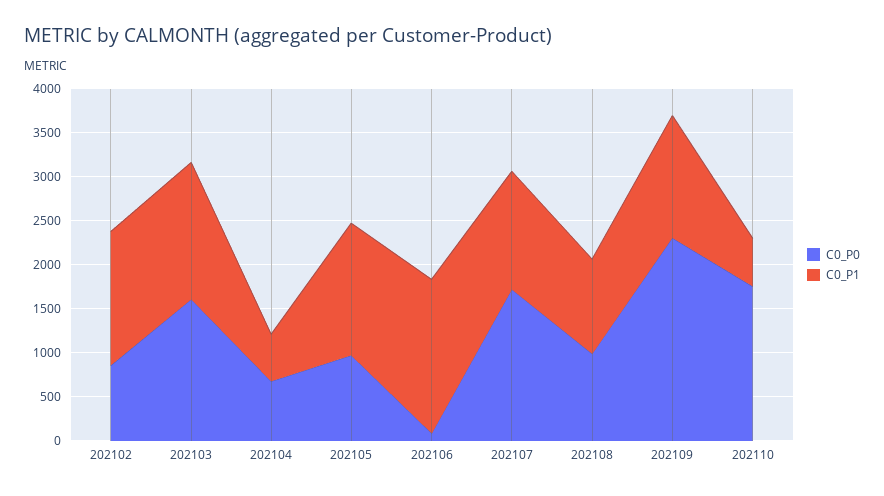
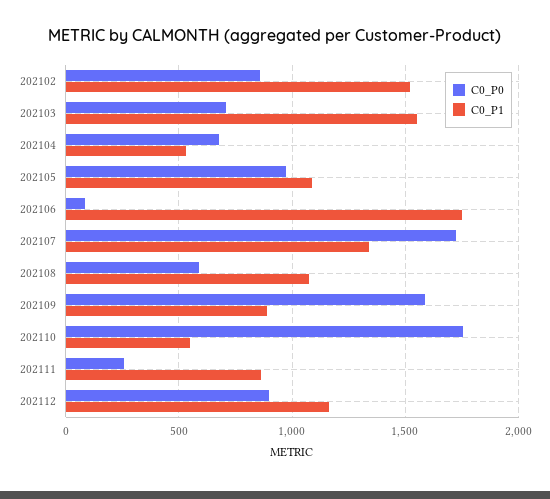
C0_P0, 202103: 1600 -> 700
C0_P1, 202105: 1500 -> 1100
C0_P0, 202108: 1000 -> 600
C0_P0, 202109: 2300 -> 1600
C0_P1, 202109: 1400 -> 900
C0_P0, 202111: none -> 250
C0_P1, 202111: none -> 850
C0_P0, 202112: none -> 900
C0_P1, 202112: none -> 1150

